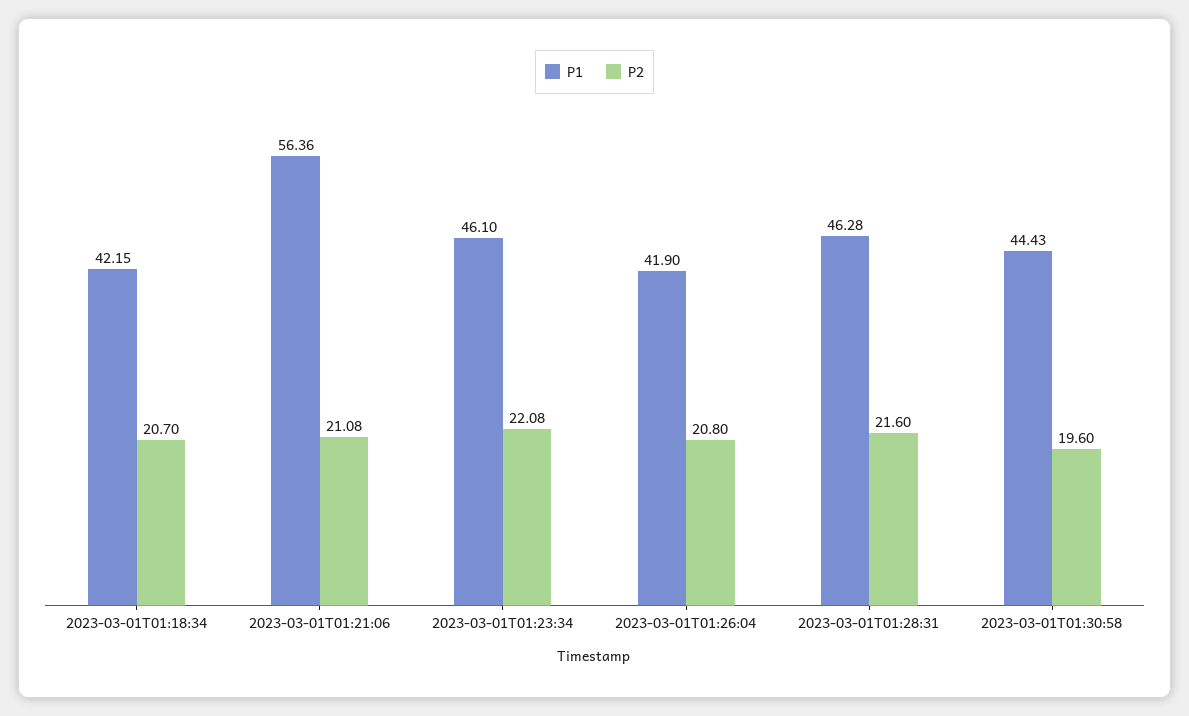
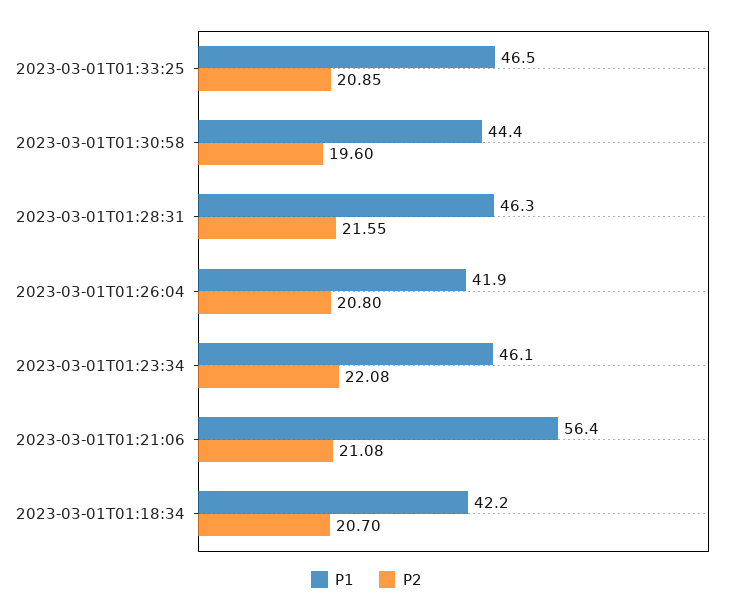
P2, 2023-03-01T01:28:31: 21.6 -> 21.55
P1, 2023-03-01T01:33:25: none -> 46.5
P2, 2023-03-01T01:33:25: none -> 20.85

